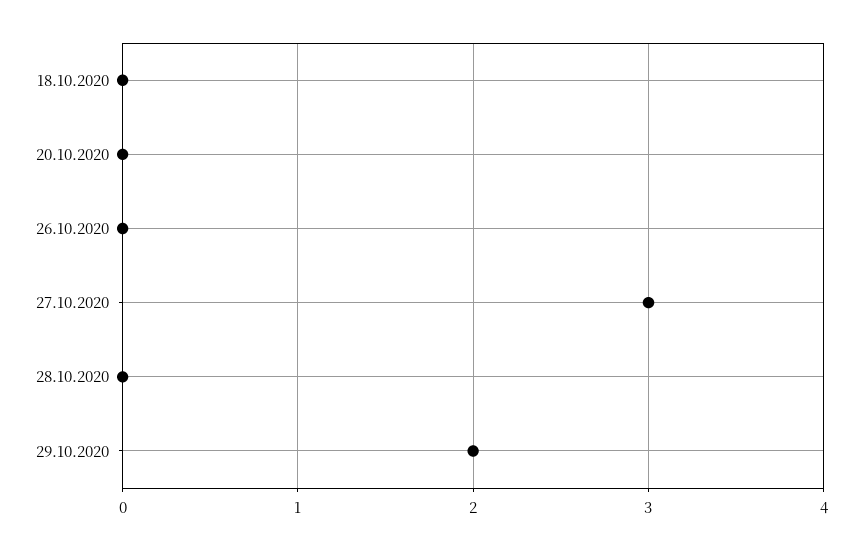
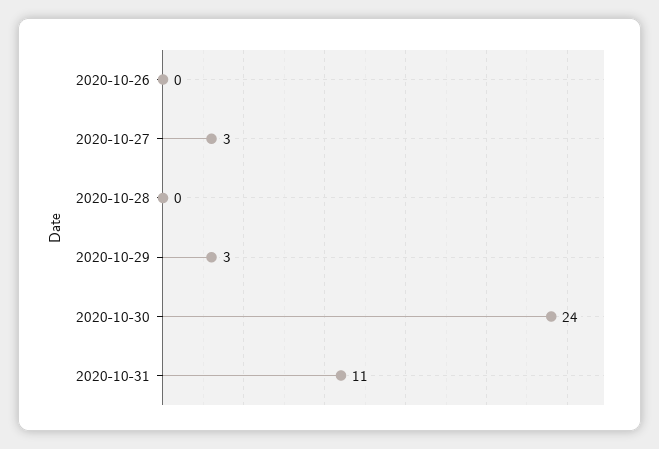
18.10.2020: 0 -> none
20.10.2020: 0 -> none
29.10.2020: 2 -> 3
2020-10-30: none -> 24
2020-10-31: none -> 11

